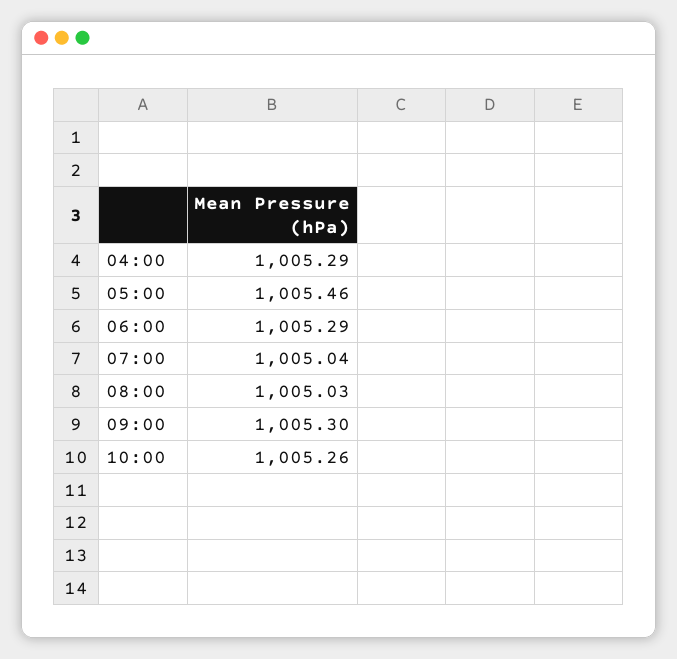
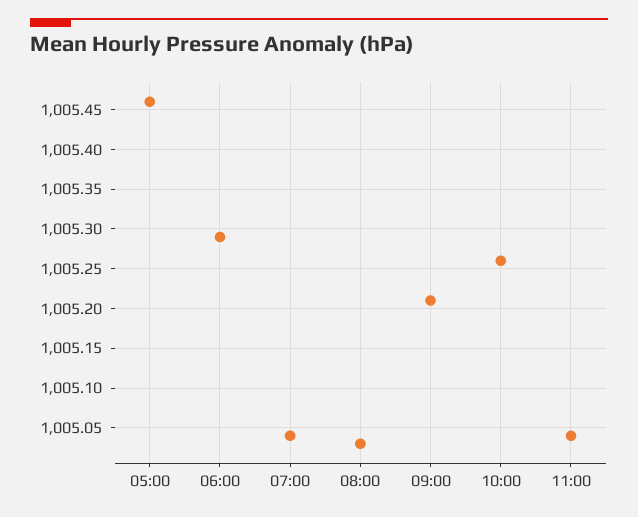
04:00: 1005.29 -> none
09:00: 1005.3 -> 1005.21
11:00: none -> 1005.04

